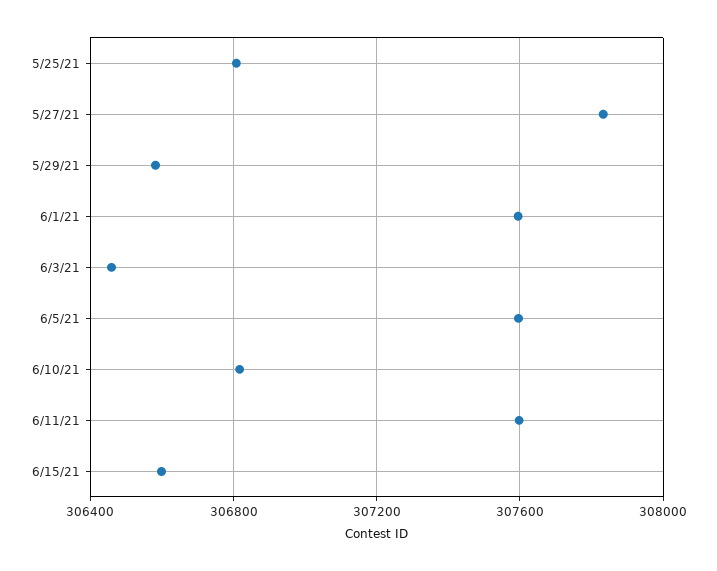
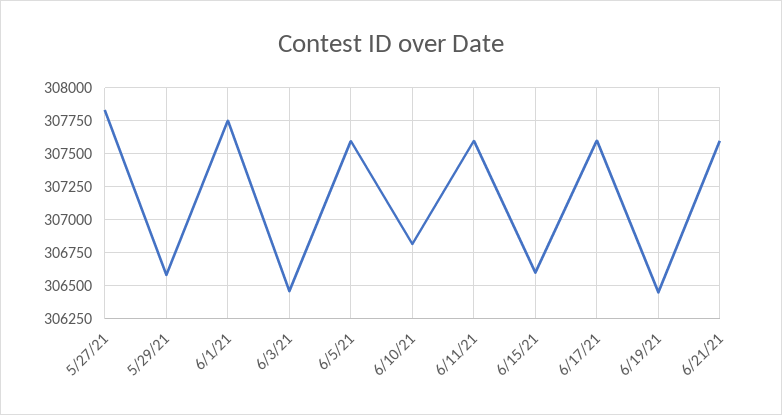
5/25/21: 306800 -> none
6/1/21: 307600 -> 307750
6/17/21: none -> 307600
6/19/21: none -> 306450
6/21/21: none -> 307600

